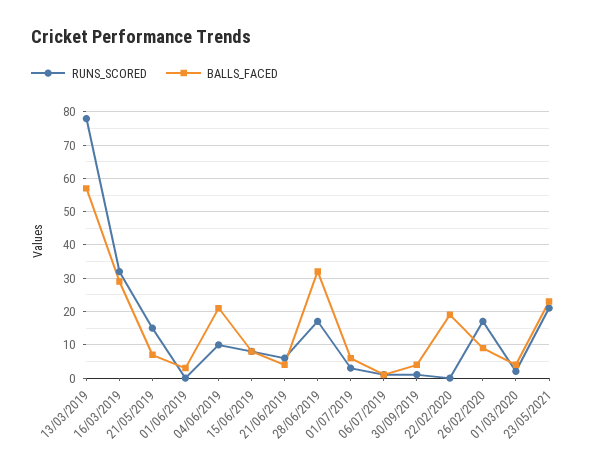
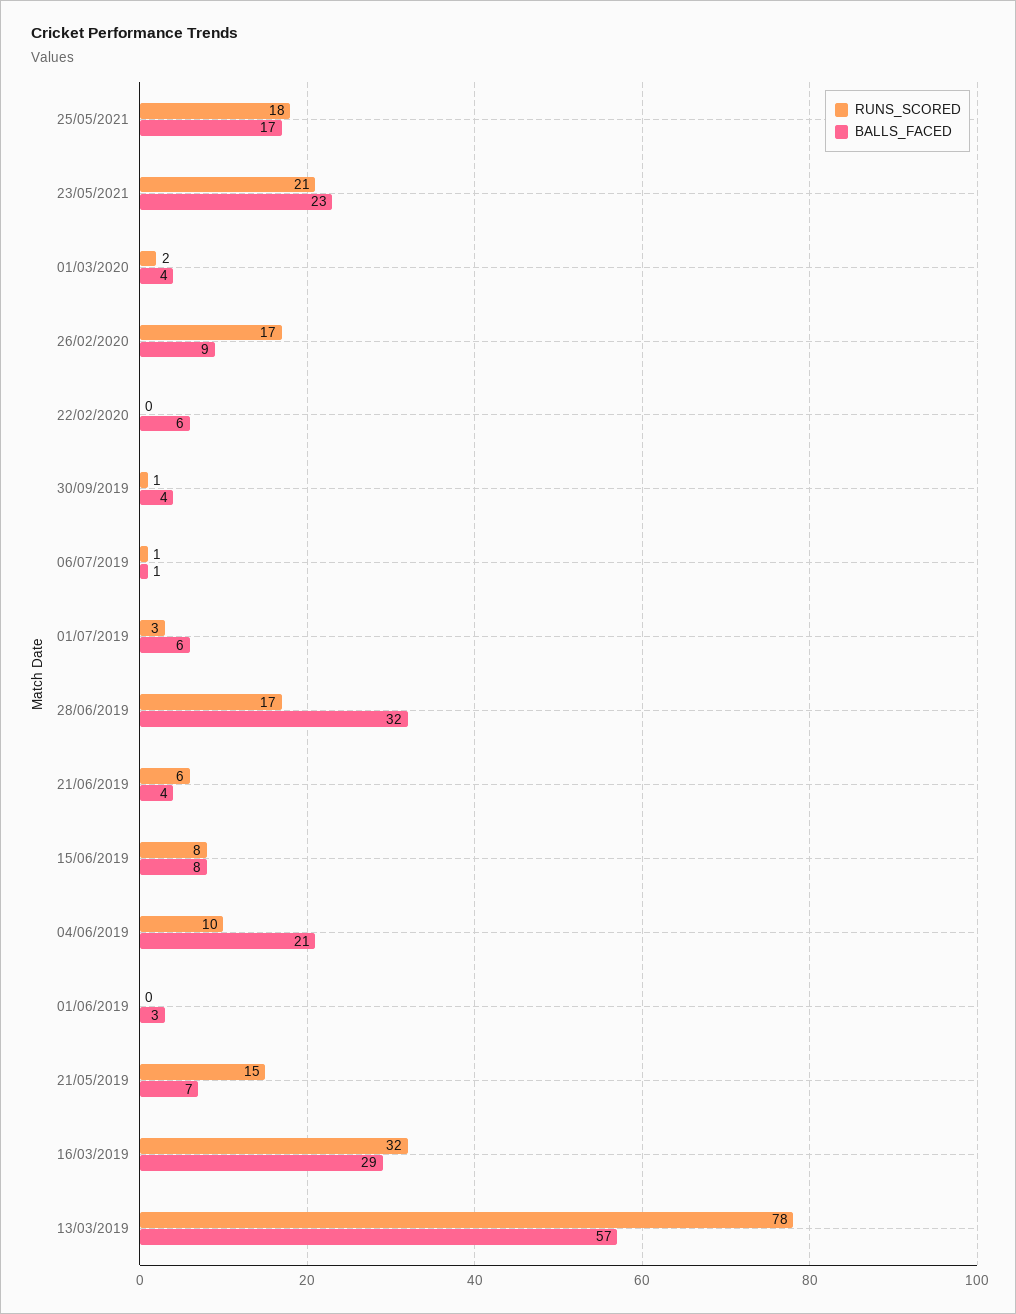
BALLS_FACED, 22/02/2020: 20 -> 6
RUNS_SCORED, 25/05/2021: none -> 18
BALLS_FACED, 25/05/2021: none -> 17

